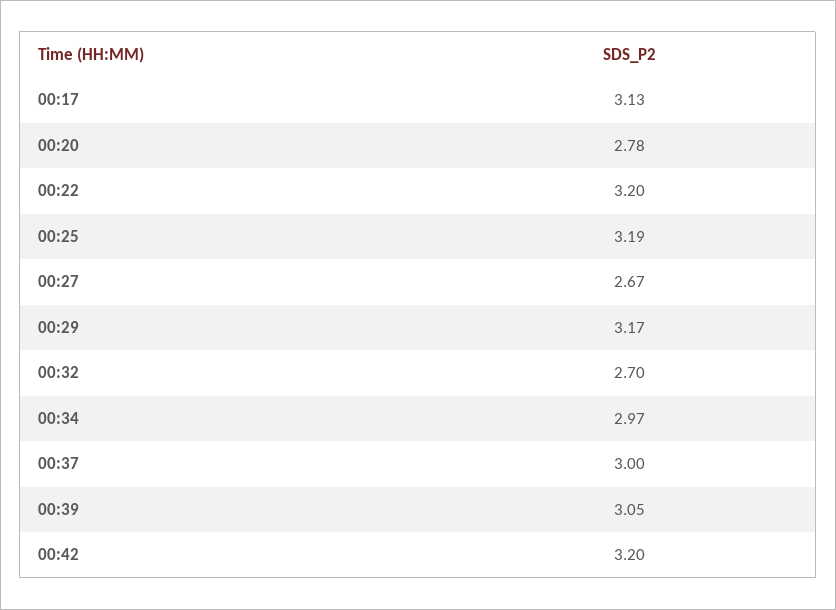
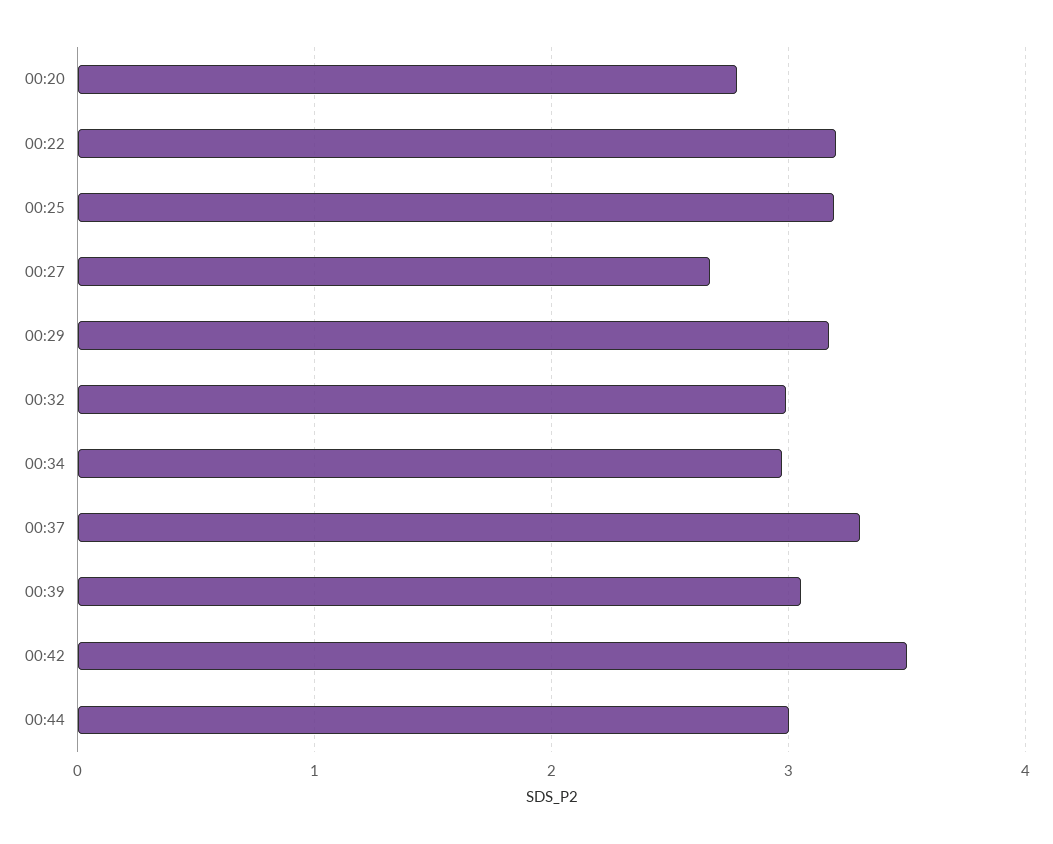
00:17: 3.13 -> none
00:32: 2.7 -> 3
00:37: 3 -> 3.3
00:42: 3.2 -> 3.5
00:44: none -> 3

